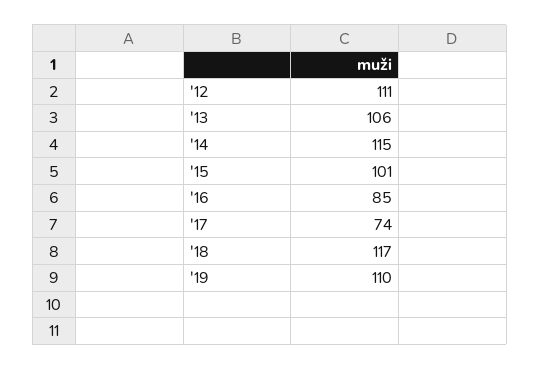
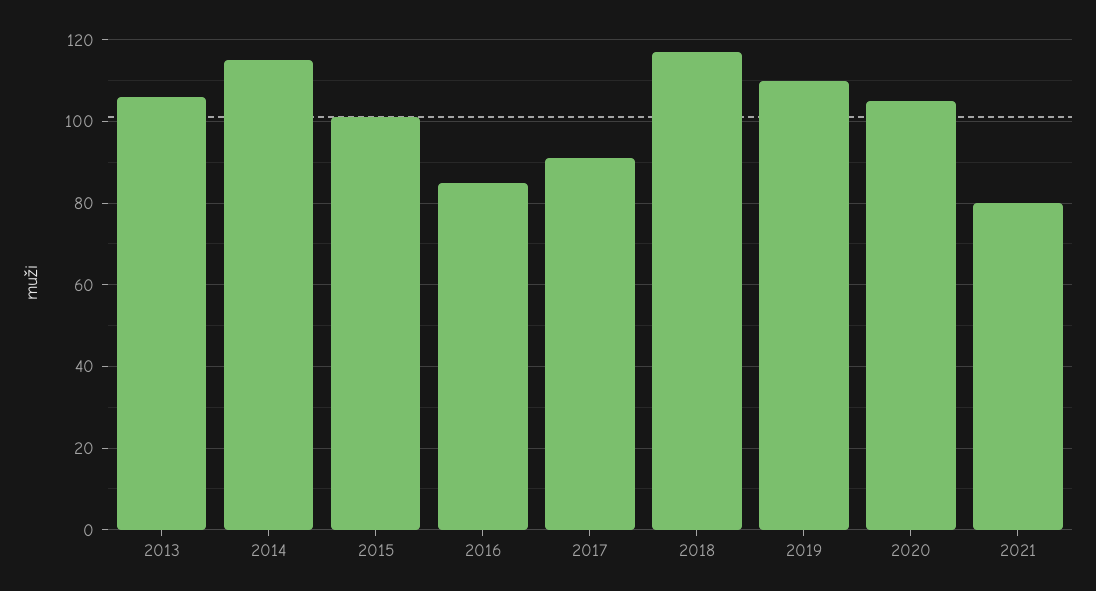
'12: 111 -> none
'17: 74 -> 90
2020: none -> 105
2021: none -> 80

